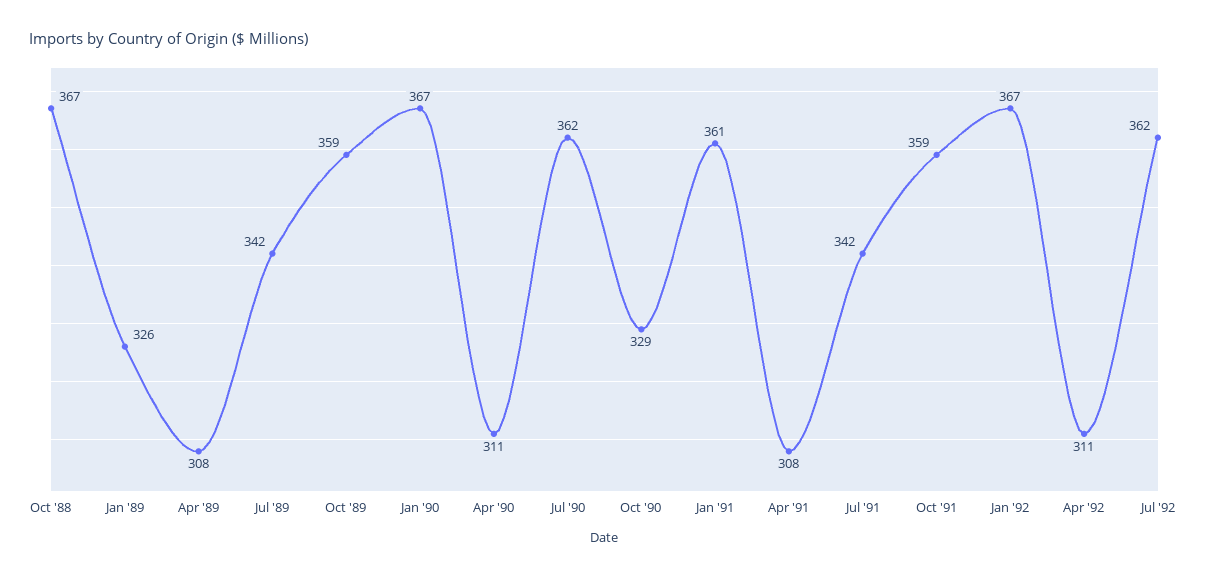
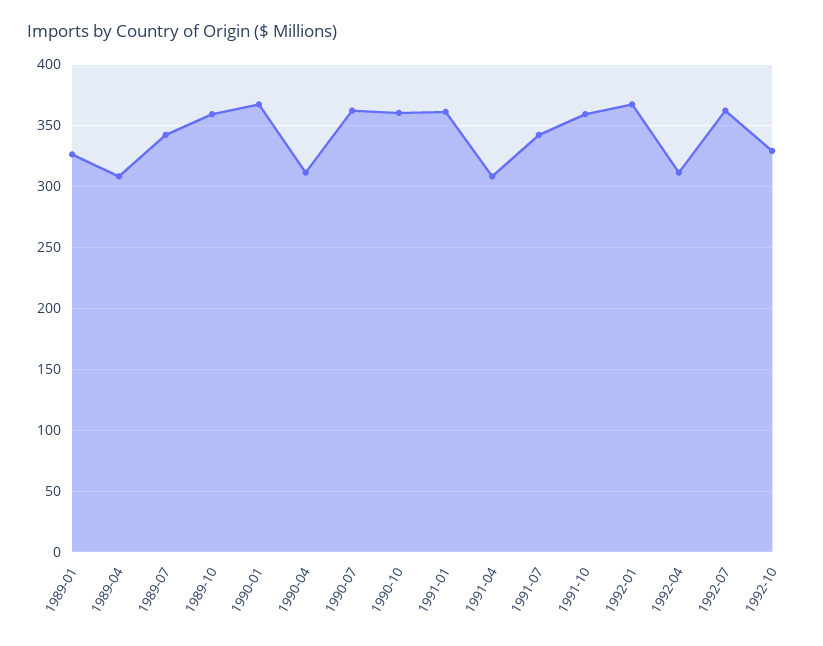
Oct '88: 367 -> none
Oct '90: 329 -> 360
1992-10: none -> 330

